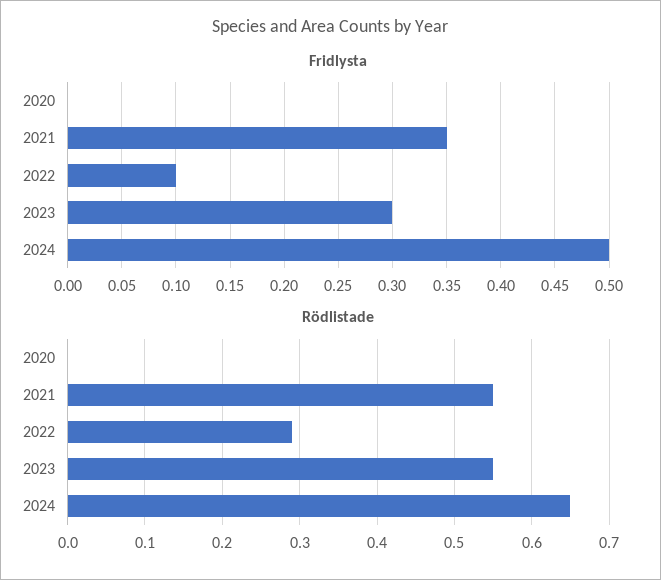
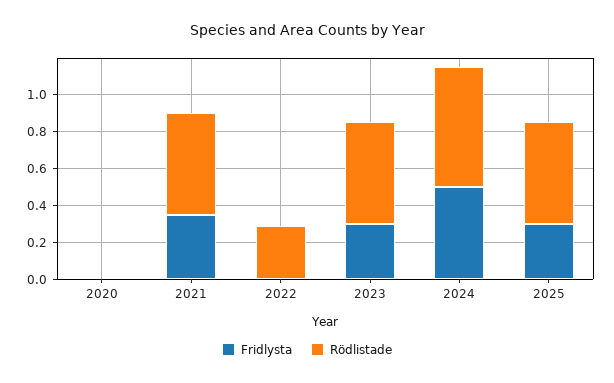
Fridlysta, 2022: 0.1 -> 0
Fridlysta, 2025: none -> 0.3
Rödlistade, 2025: none -> 0.55

